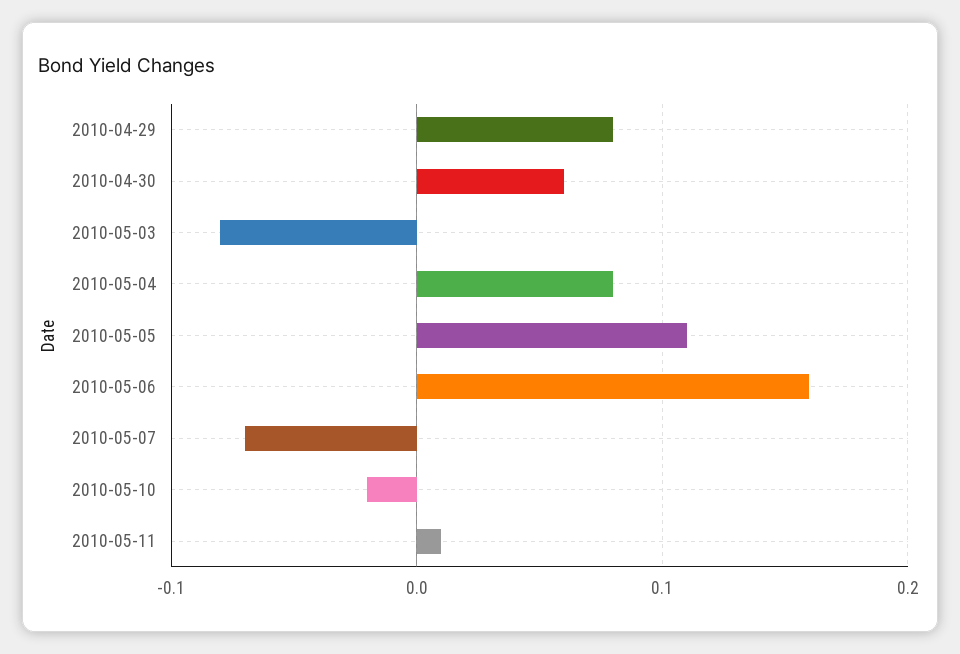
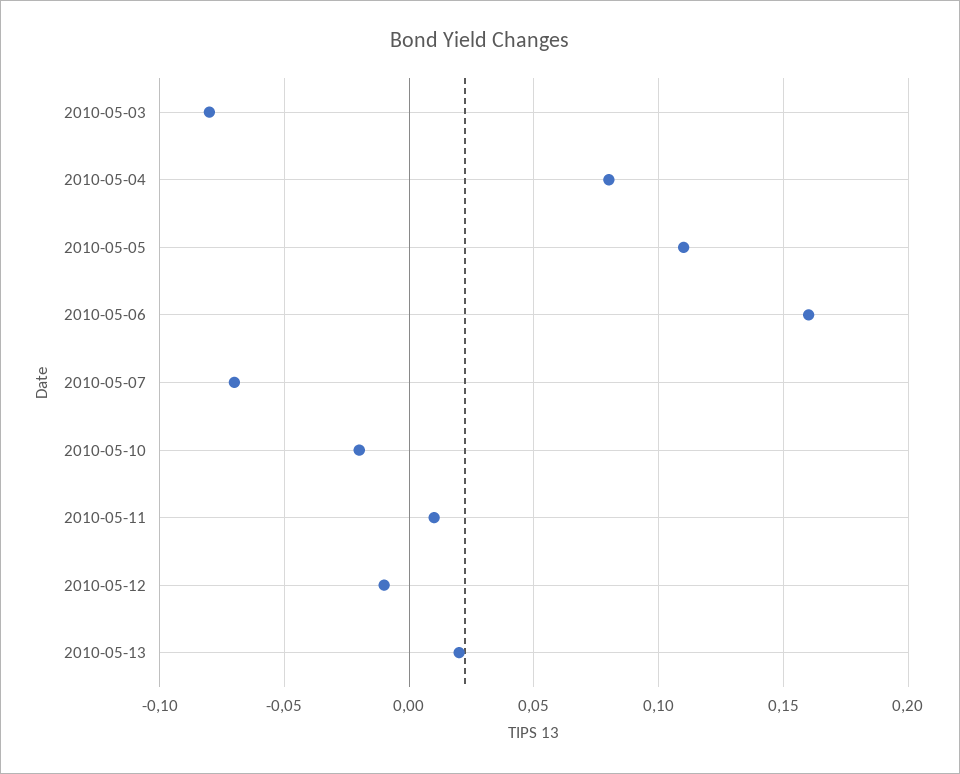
2010-04-29: 0.08 -> none
2010-04-30: 0.06 -> none
2010-05-12: none -> -0.01
2010-05-13: none -> 0.02

